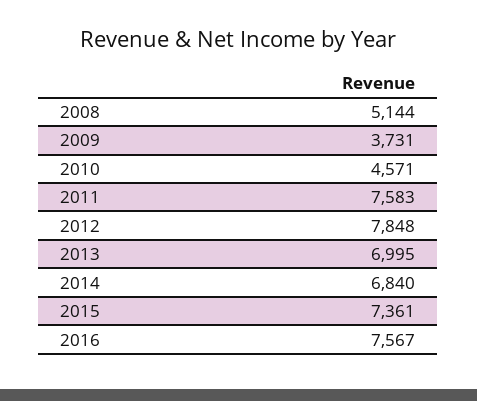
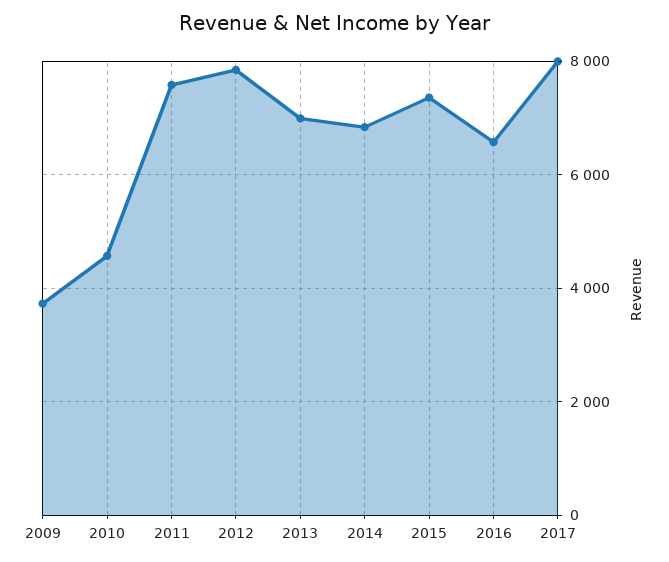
2008: 5144 -> none
2016: 7567 -> 6600
2017: none -> 8000

